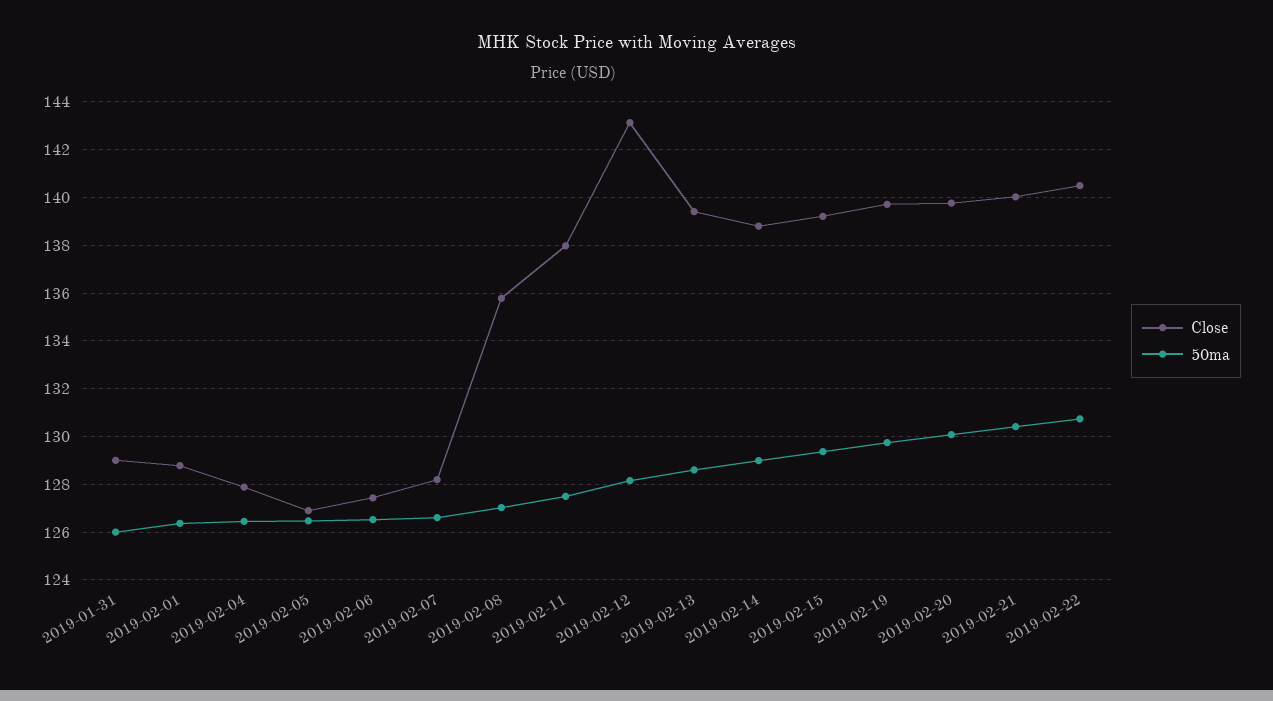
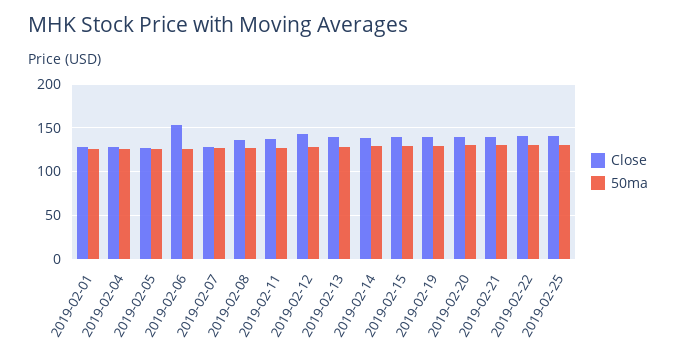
Close, 2019-01-31: 129 -> none
50ma, 2019-01-31: 126 -> none
Close, 2019-02-06: 127.5 -> 150
Close, 2019-02-25: none -> 140
50ma, 2019-02-25: none -> 130

